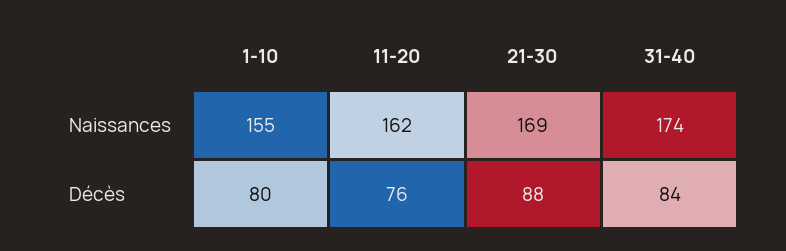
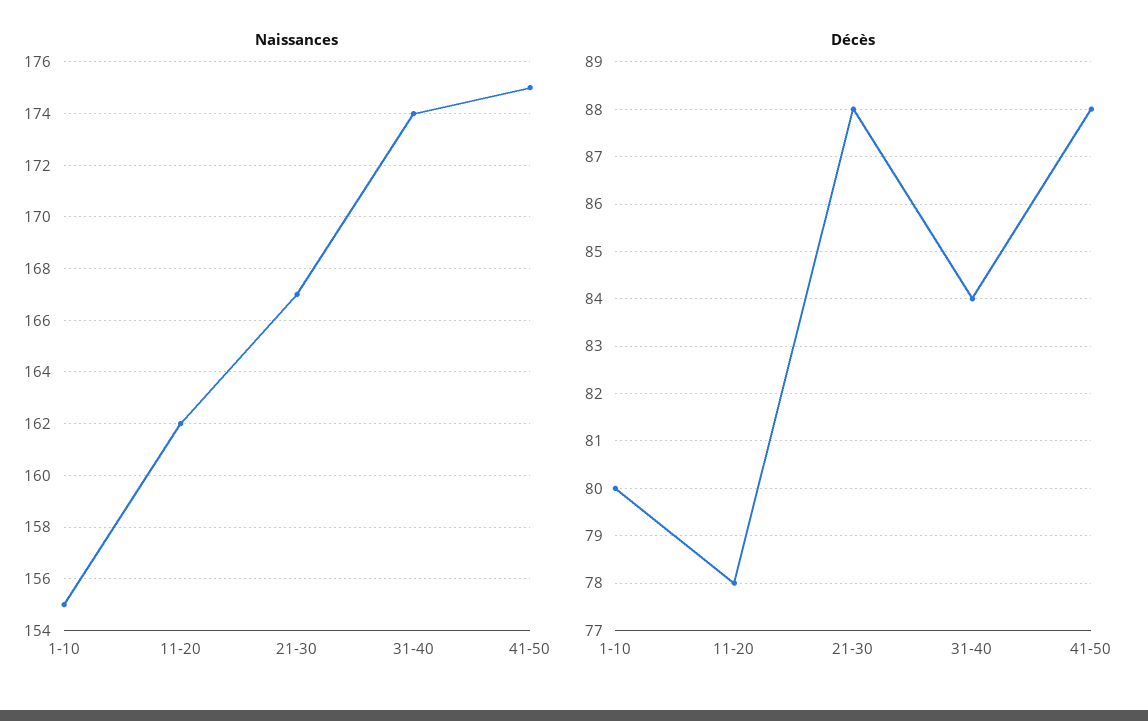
Naissances, 21-30: 169 -> 167
Décès, 11-20: 76 -> 78
Naissances, 41-50: none -> 175
Décès, 41-50: none -> 88

